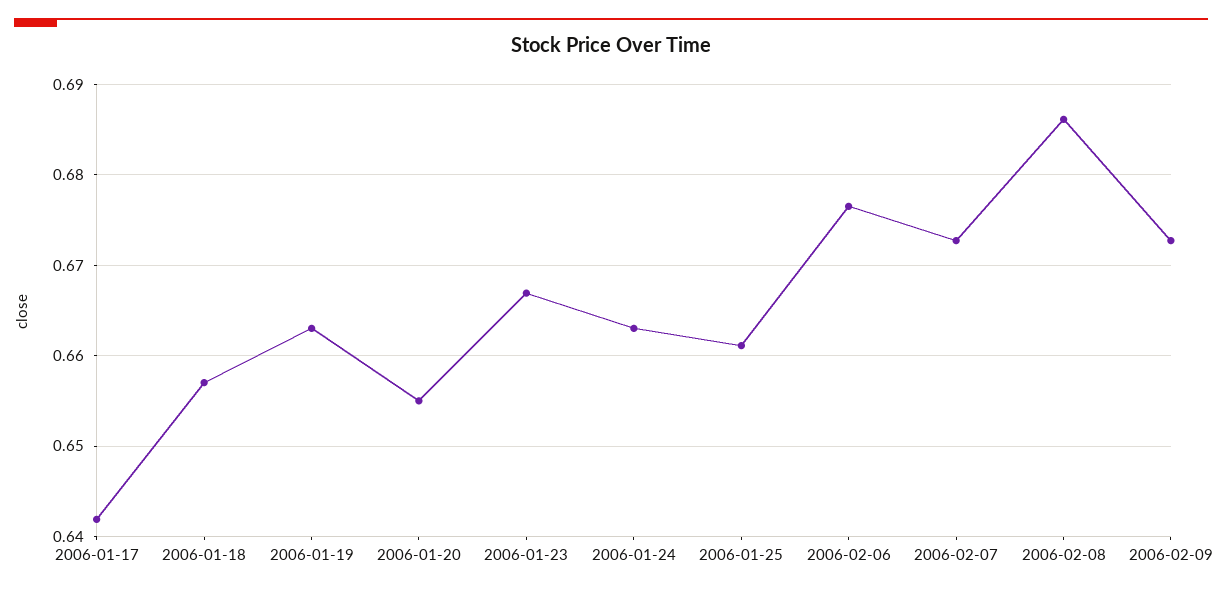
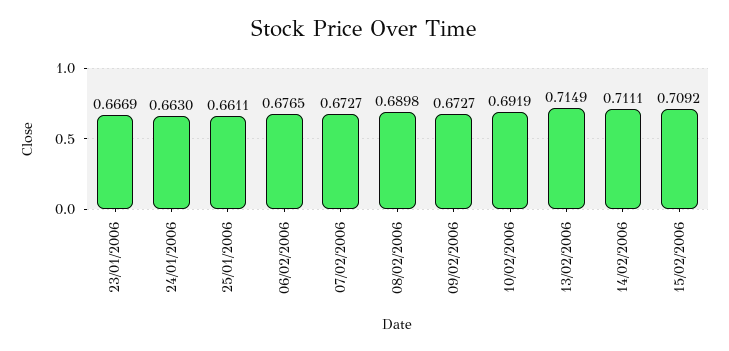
2006-01-17: 0.642 -> none
2006-01-18: 0.657 -> none
2006-01-19: 0.663 -> none
2006-01-20: 0.655 -> none
2006-02-08: 0.686 -> 0.6898
10/02/2006: none -> 0.6919
13/02/2006: none -> 0.7149
14/02/2006: none -> 0.7111
15/02/2006: none -> 0.7092

